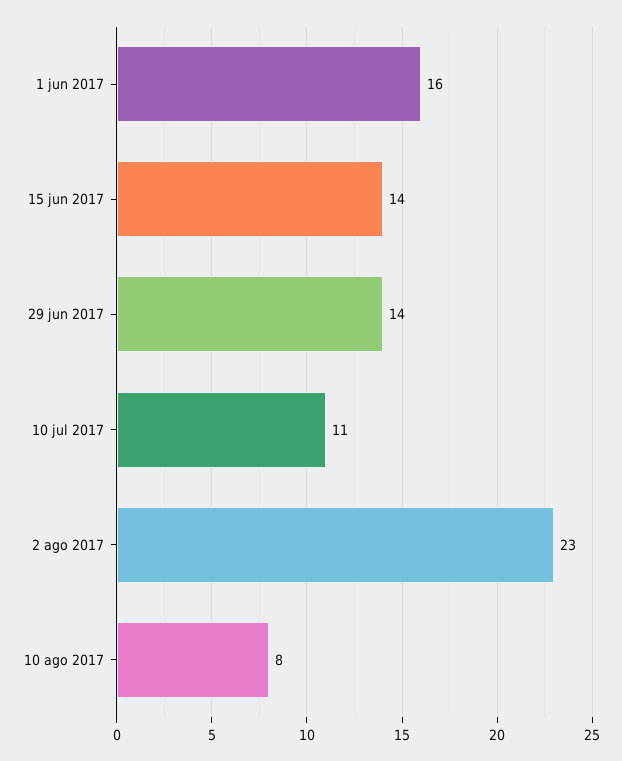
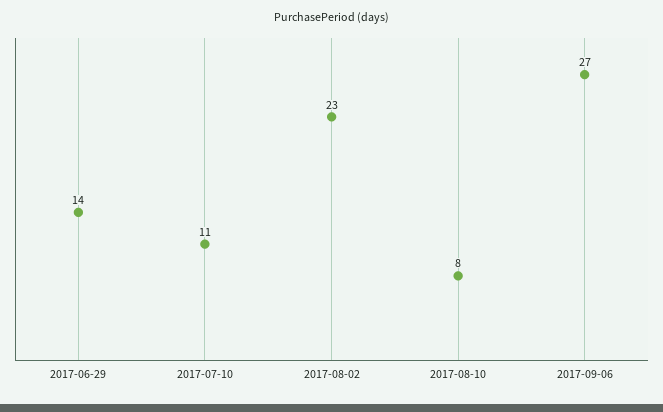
1 jun 2017: 16 -> none
15 jun 2017: 14 -> none
2017-09-06: none -> 27

